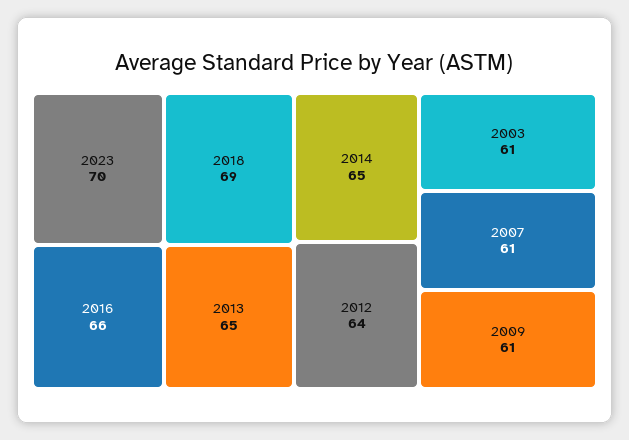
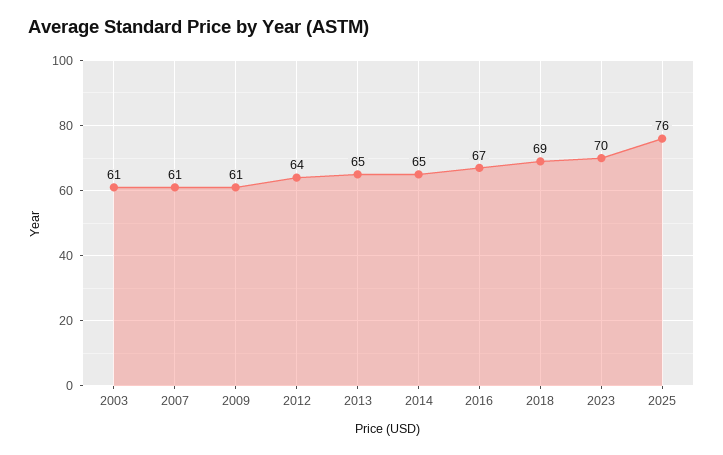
2016: 66 -> 67
2025: none -> 76

